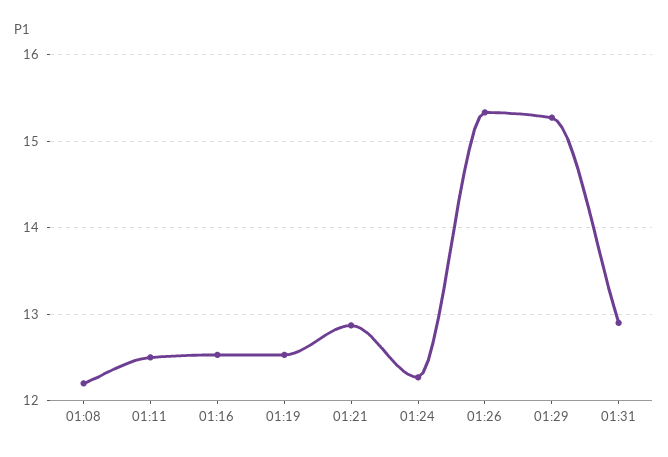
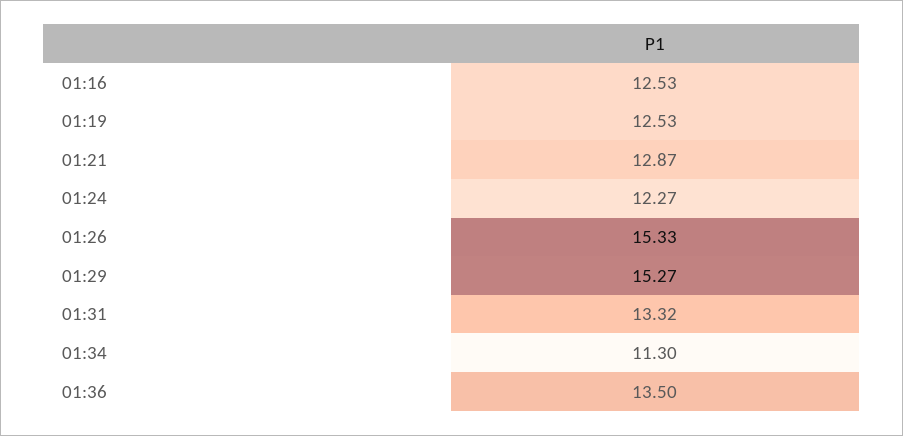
01:08: 12.2 -> none
01:11: 12.5 -> none
01:31: 12.9 -> 13.32
01:34: none -> 11.3
01:36: none -> 13.5

